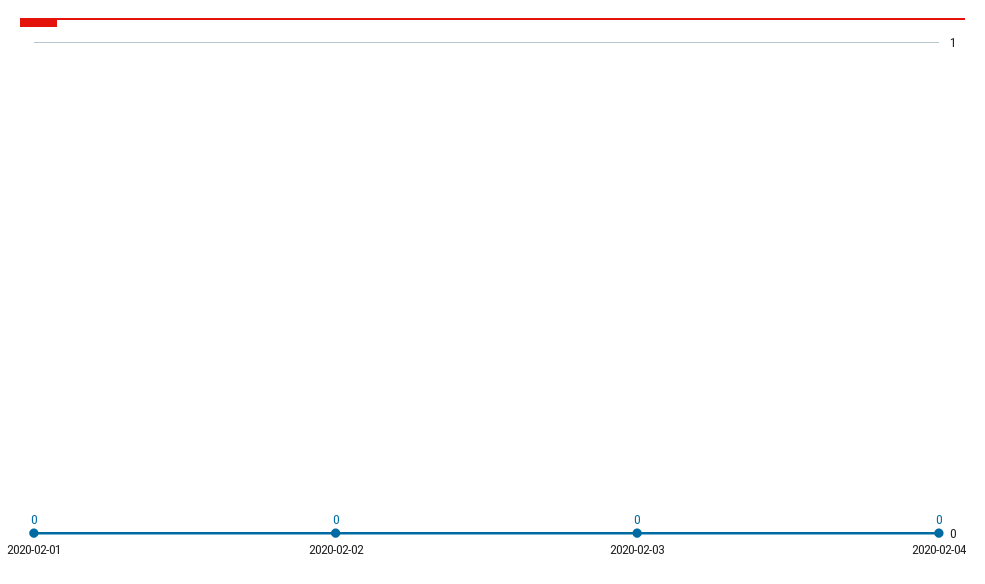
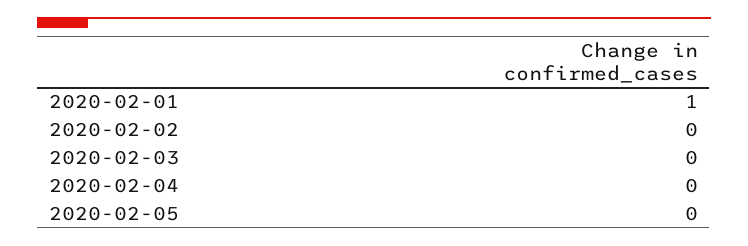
2020-02-01: 0 -> 1
2020-02-05: none -> 0

